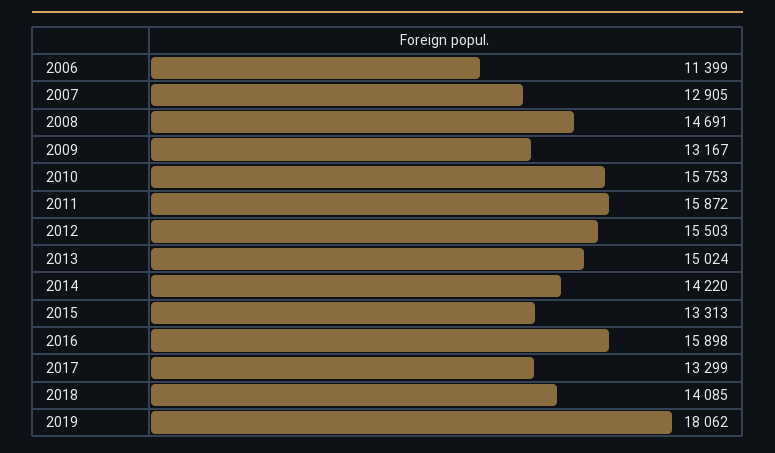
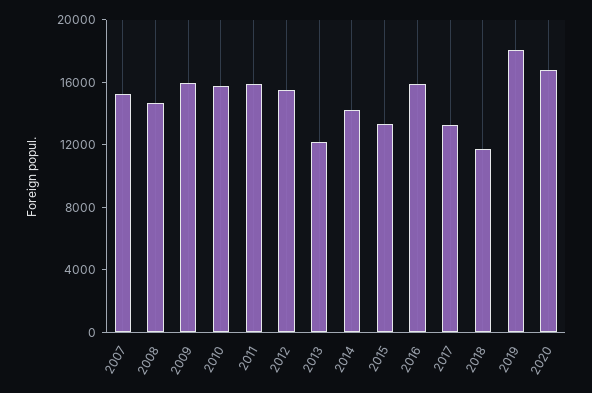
2006: 11399 -> none
2007: 12905 -> 15000
2009: 13167 -> 16000
2013: 15024 -> 12000
2018: 14085 -> 12000
2020: none -> 17000

